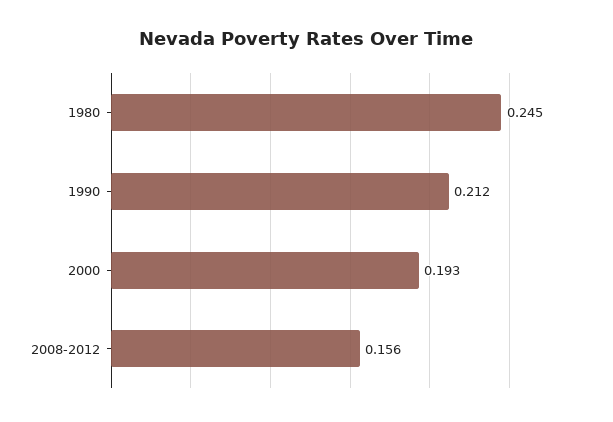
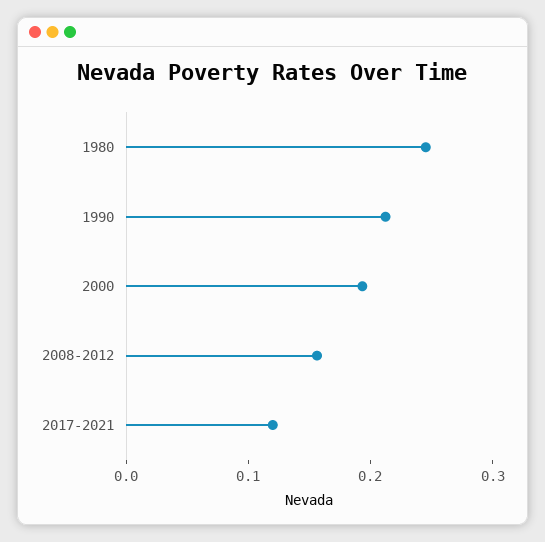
2017-2021: none -> 0.12

